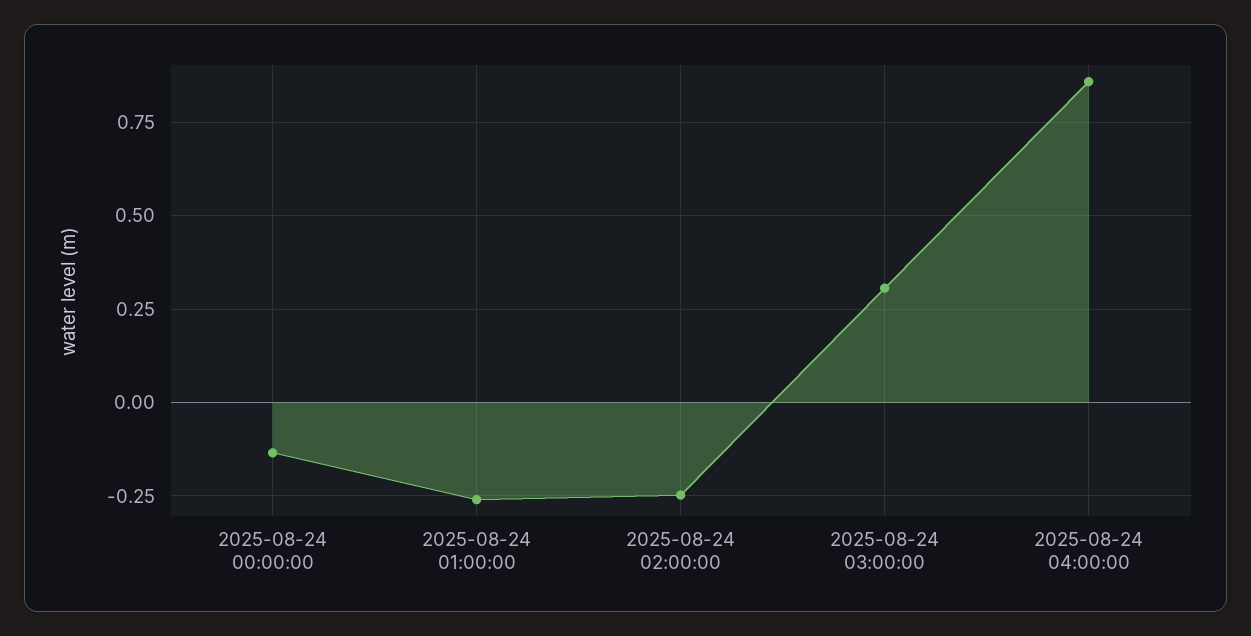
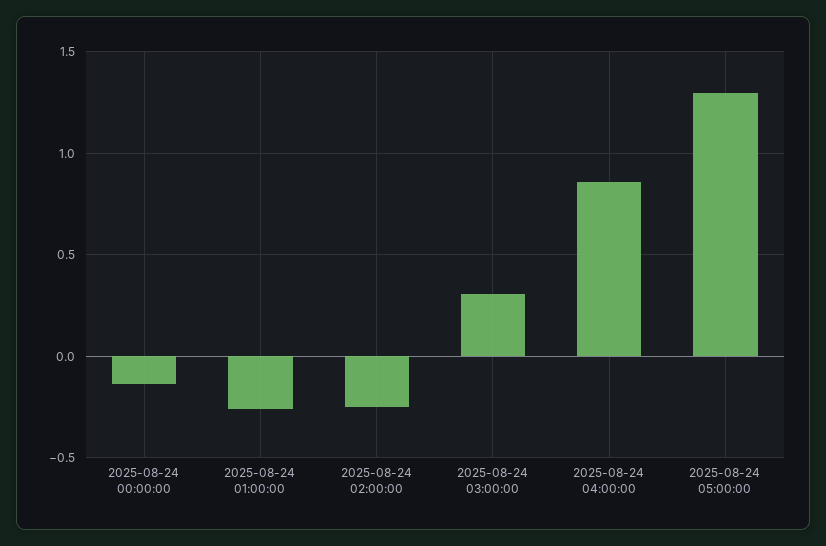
2025-08-24 05:00:00: none -> 1.3

